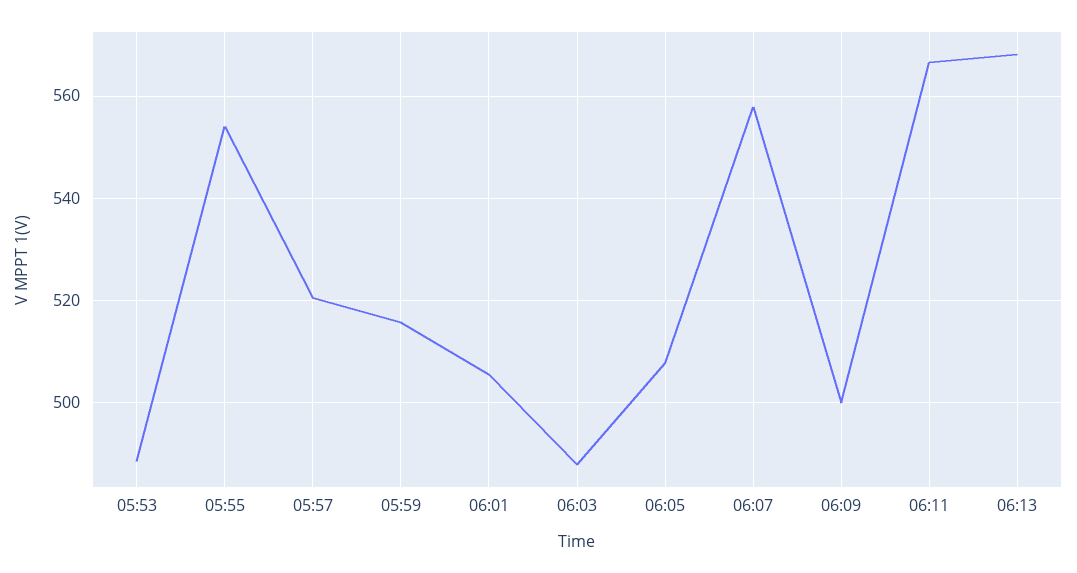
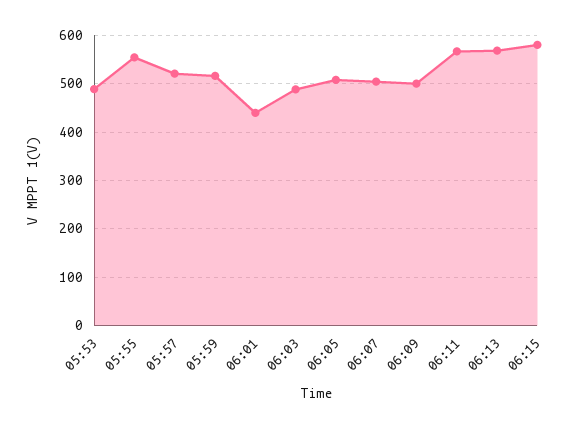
06:01: 506 -> 440
06:07: 558 -> 500
06:15: none -> 580

